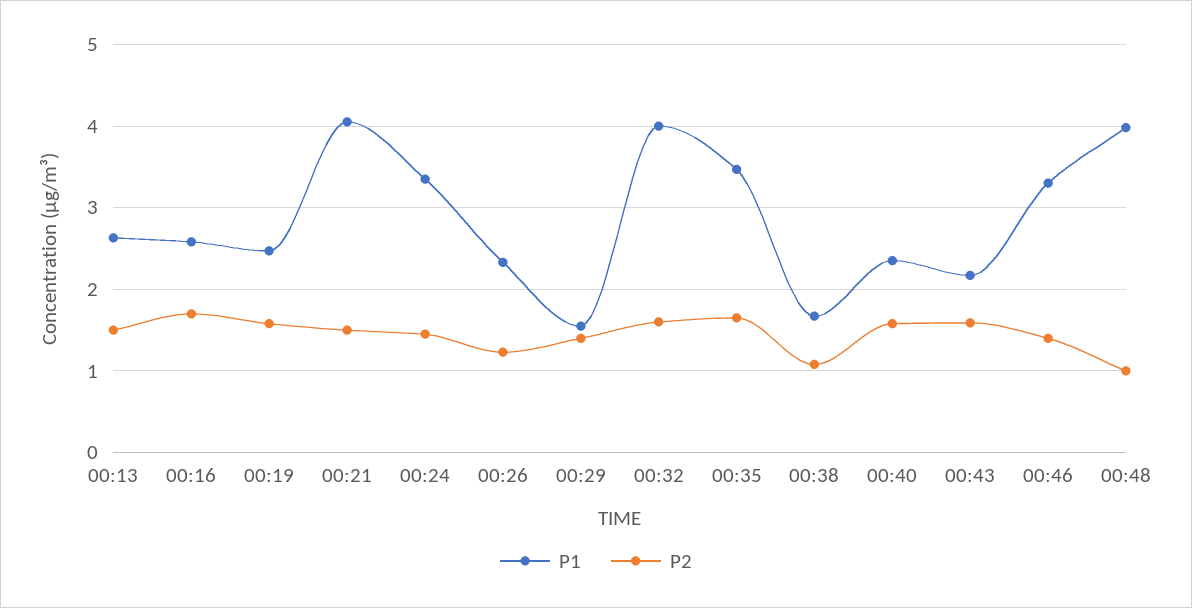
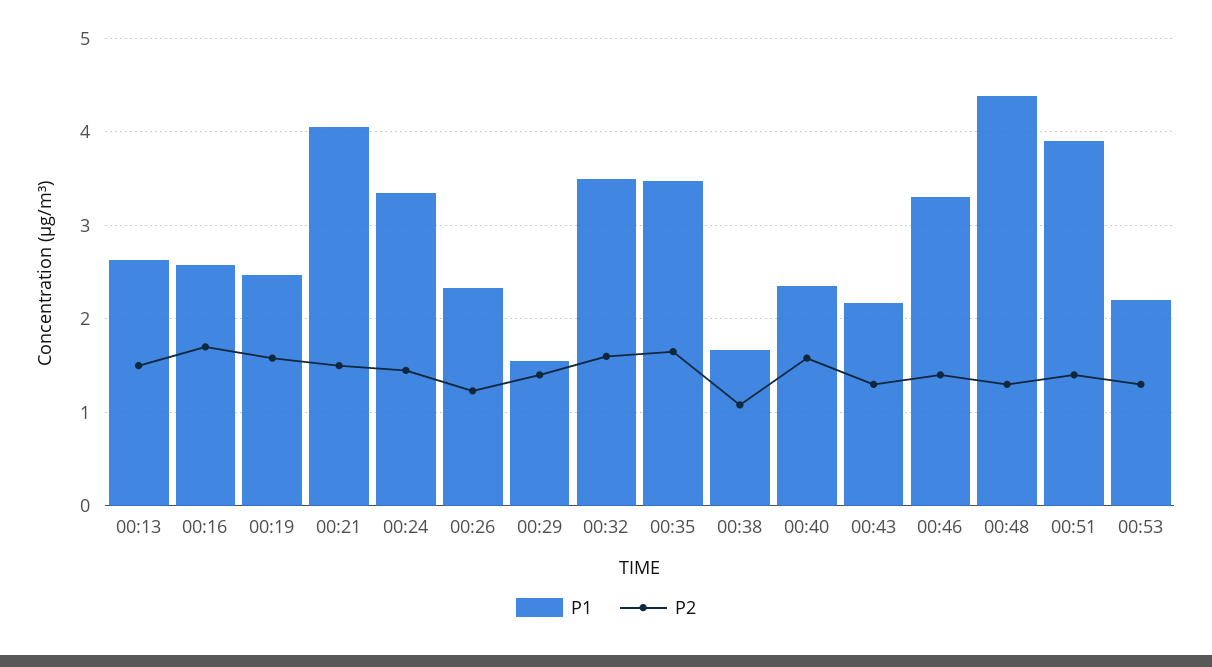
P1, 00:32: 4 -> 3.5
P2, 00:43: 1.6 -> 1.3
P1, 00:48: 4 -> 4.4
P2, 00:48: 1 -> 1.3
P1, 00:51: none -> 3.9
P2, 00:51: none -> 1.4
P1, 00:53: none -> 2.2
P2, 00:53: none -> 1.3

